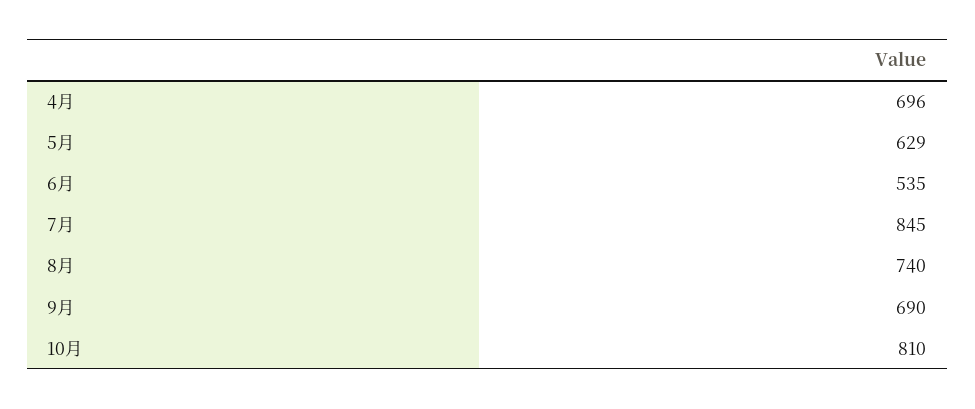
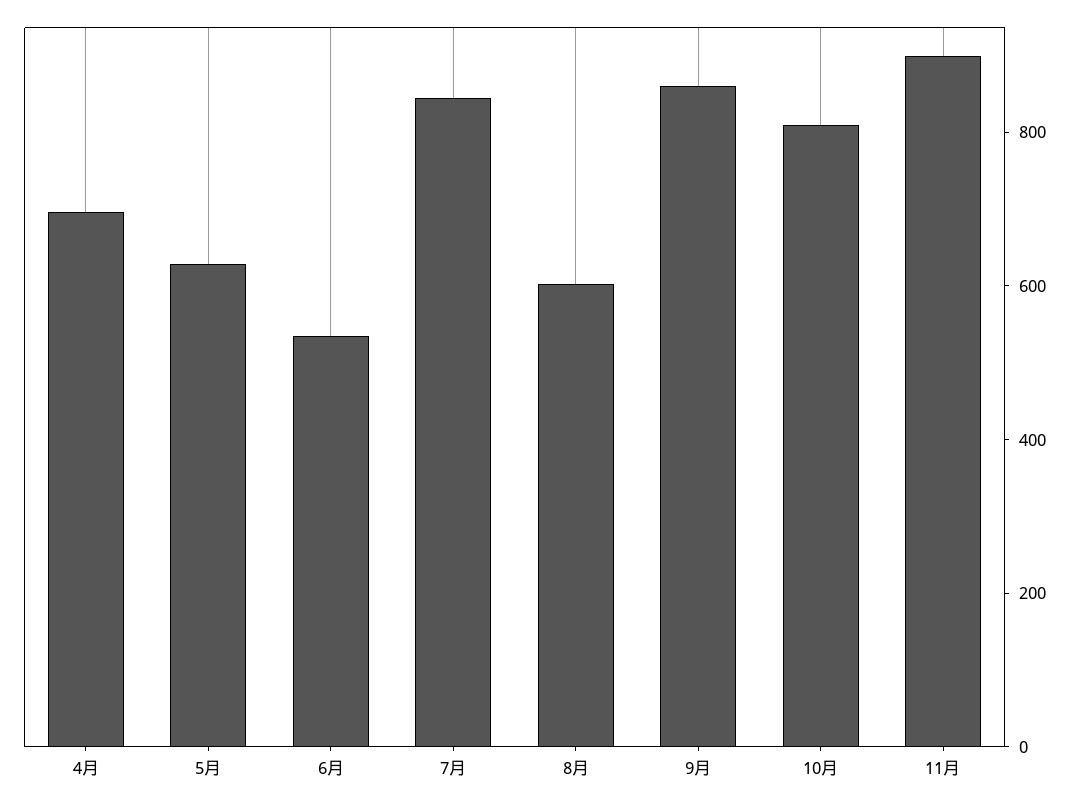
8月: 740 -> 600
9月: 690 -> 850
11月: none -> 900

